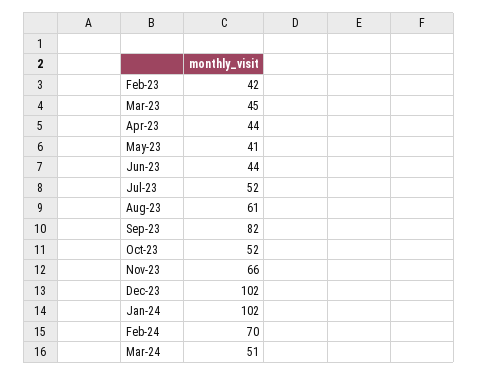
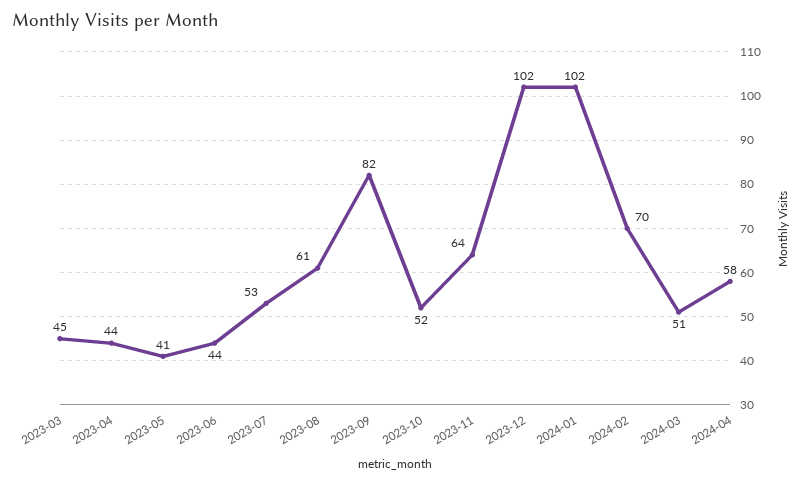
Feb-23: 42 -> none
Jul-23: 52 -> 53
Nov-23: 66 -> 64
2024-04: none -> 58

